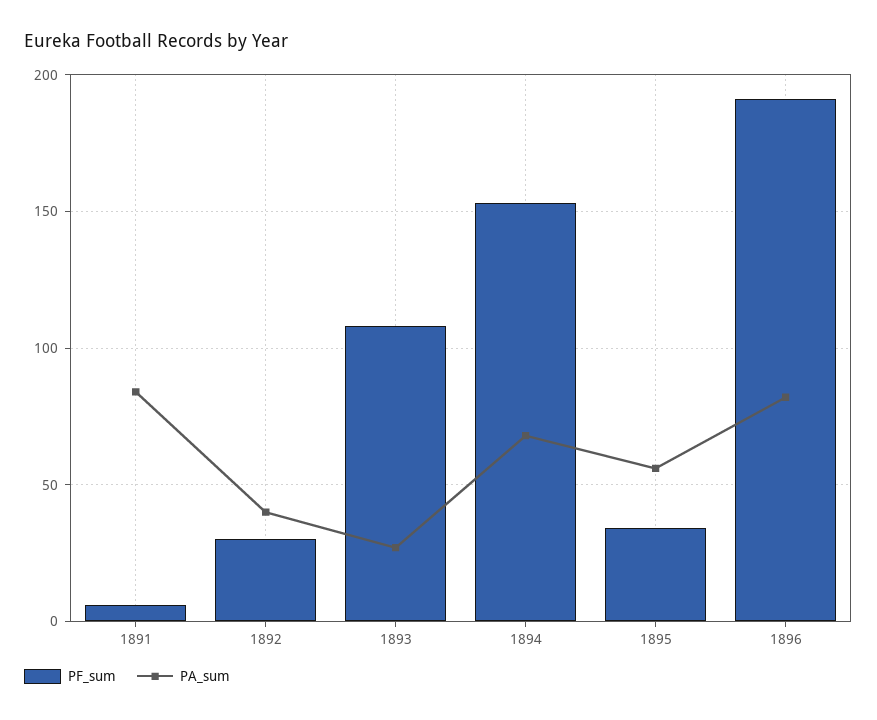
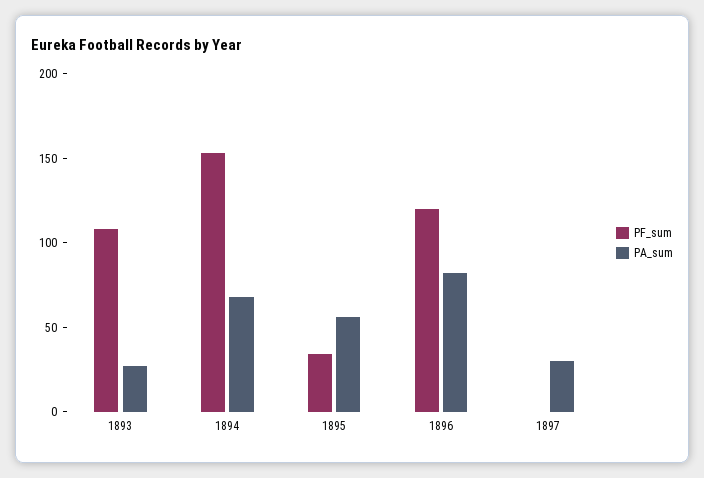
PF_sum, 1891: 5 -> none
PA_sum, 1891: 85 -> none
PF_sum, 1892: 30 -> none
PA_sum, 1892: 40 -> none
PF_sum, 1896: 190 -> 120
PF_sum, 1897: none -> 0
PA_sum, 1897: none -> 30

